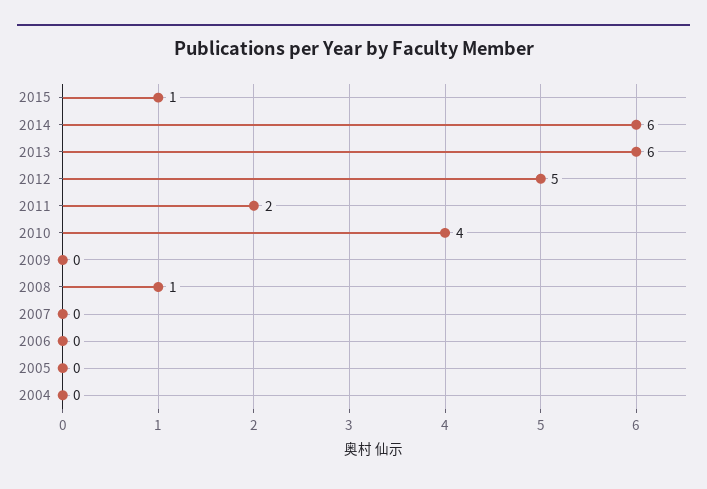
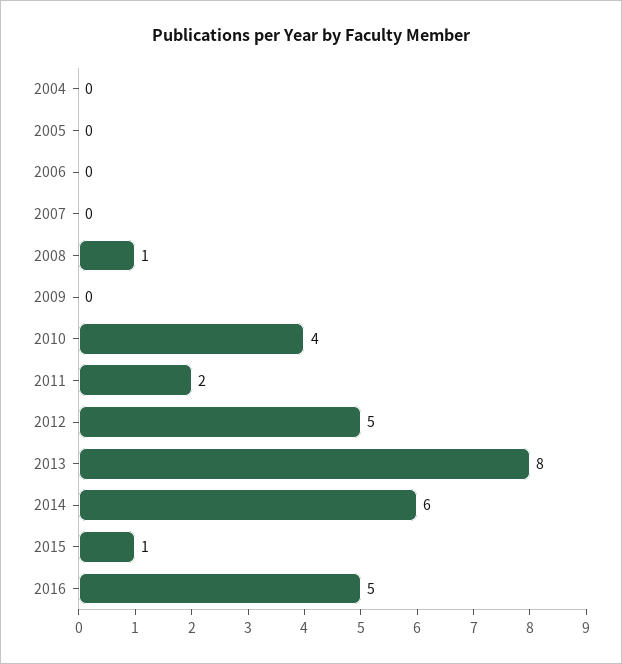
2013: 6 -> 8
2016: none -> 5

